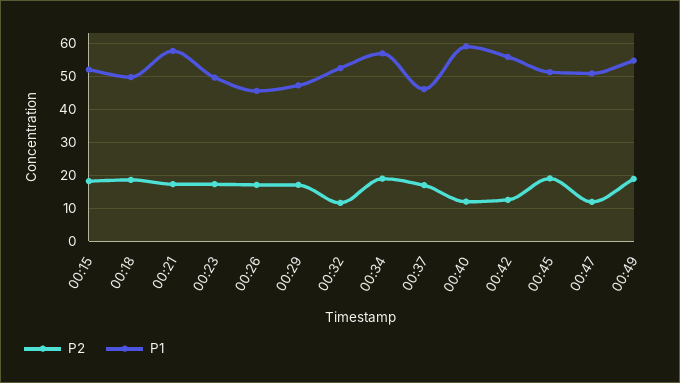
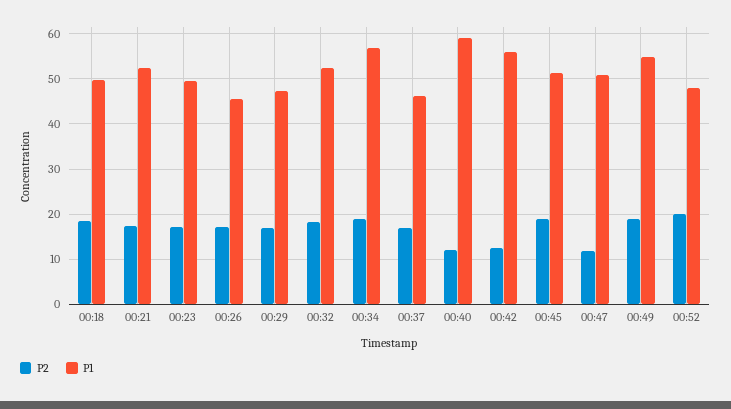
P2, 00:15: 18 -> none
P1, 00:15: 52 -> none
P1, 00:21: 58 -> 52
P2, 00:32: 12 -> 18
P2, 00:52: none -> 20
P1, 00:52: none -> 48

